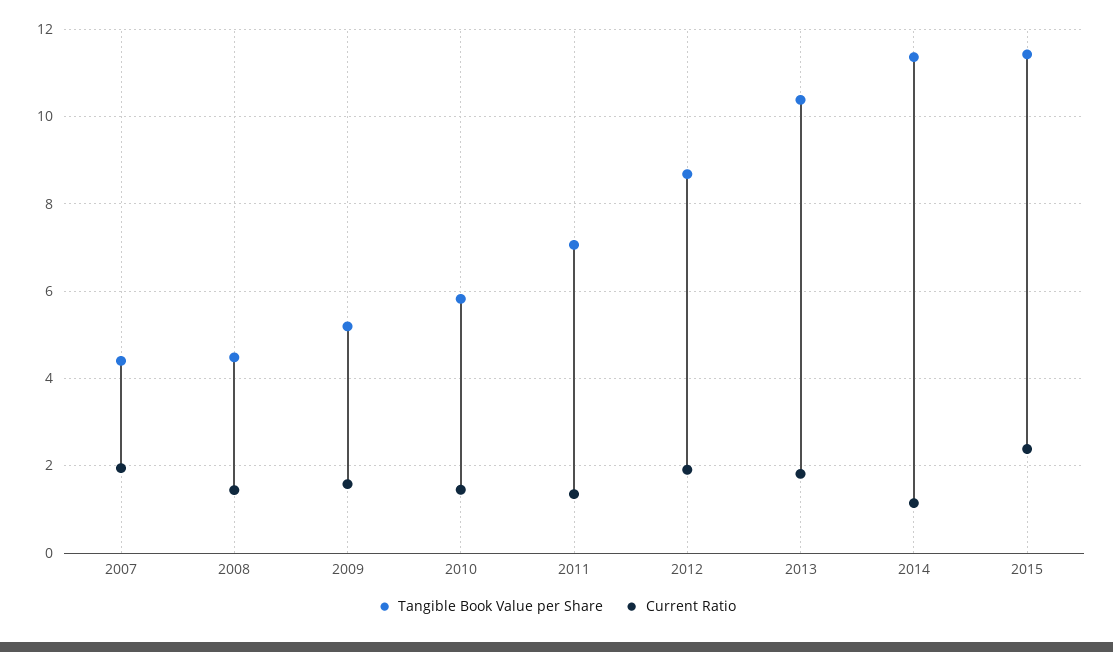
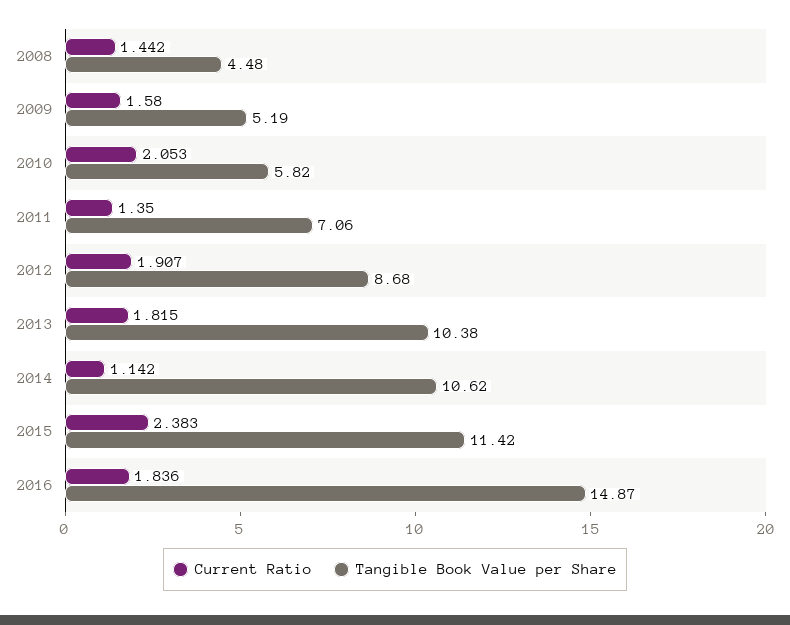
Tangible Book Value per Share, 2007: 4.4 -> none
Current Ratio, 2007: 2 -> none
Current Ratio, 2010: 1.4 -> 2.053
Tangible Book Value per Share, 2014: 11.4 -> 10.62
Current Ratio, 2016: none -> 1.836
Tangible Book Value per Share, 2016: none -> 14.87

